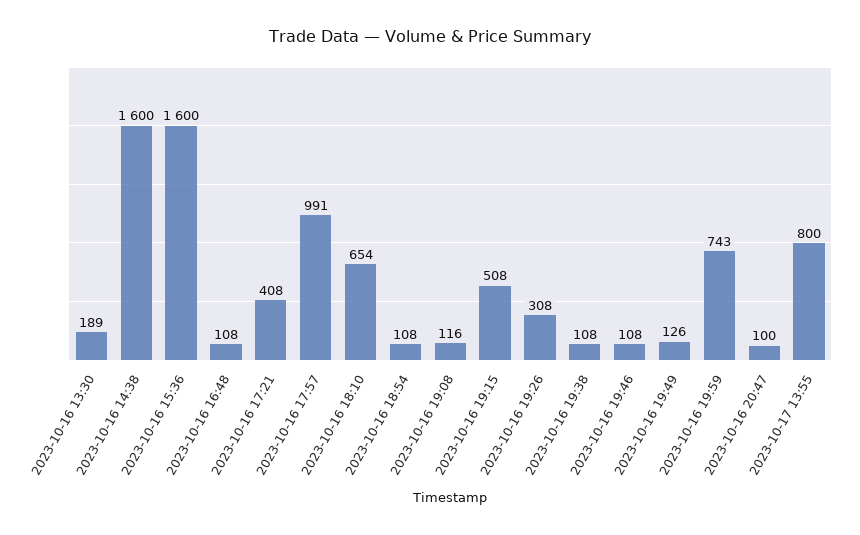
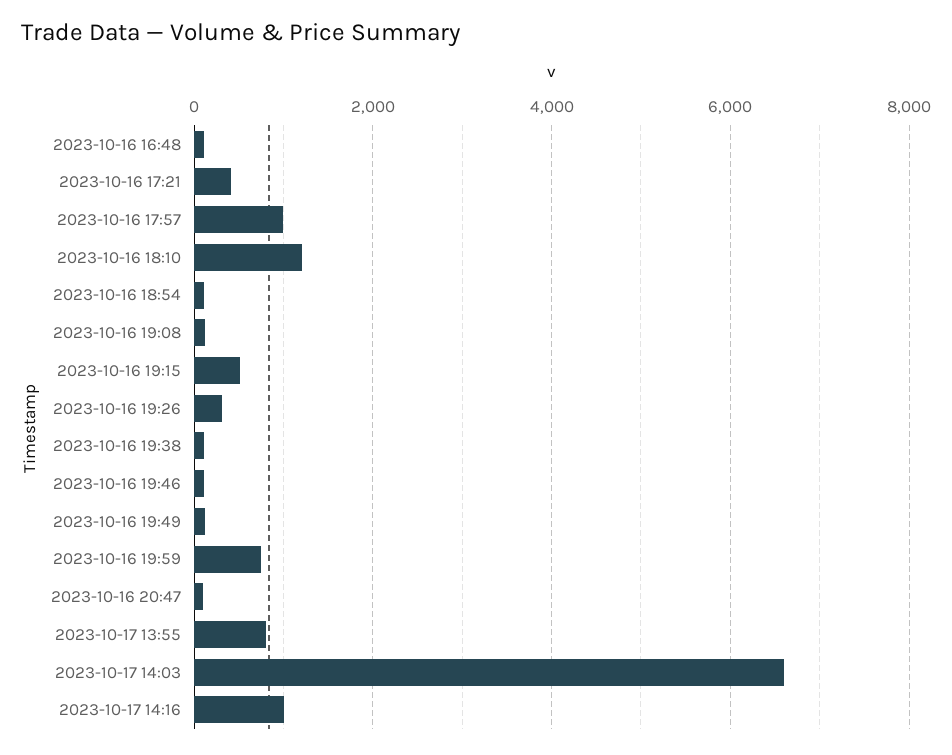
2023-10-16 13:30: 189 -> none
2023-10-16 14:38: 1600 -> none
2023-10-16 15:36: 1600 -> none
2023-10-16 18:10: 654 -> 1200
2023-10-17 14:03: none -> 6600
2023-10-17 14:16: none -> 1000

